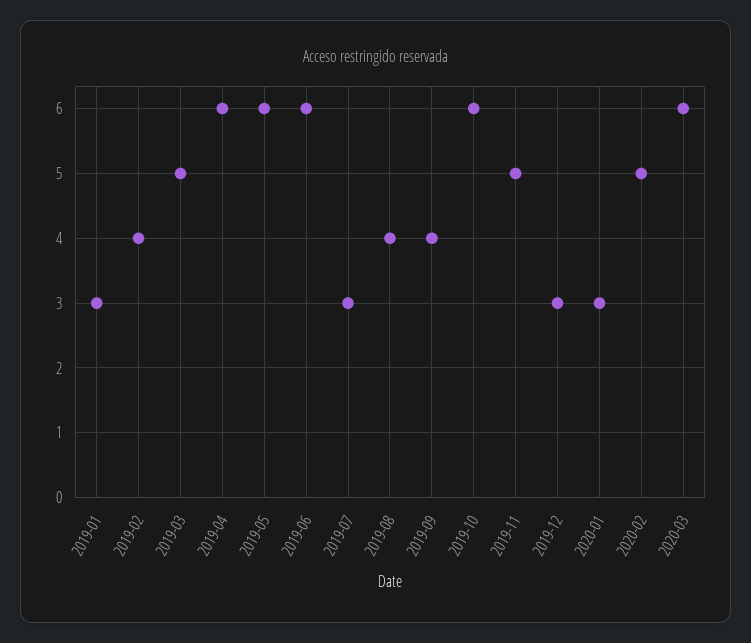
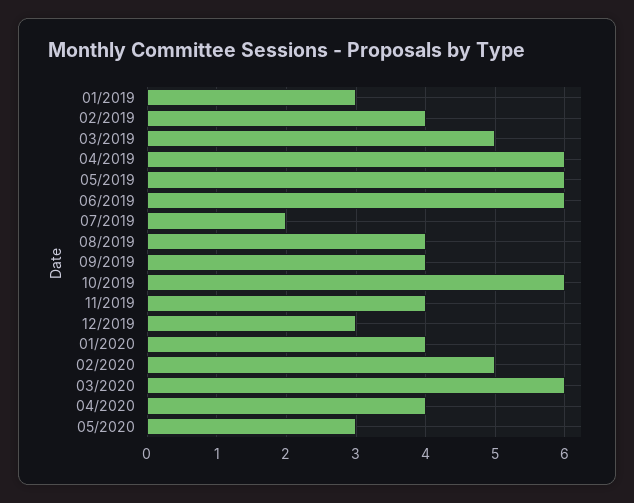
2019-07: 3 -> 2
2019-11: 5 -> 4
2020-01: 3 -> 4
04/2020: none -> 4
05/2020: none -> 3

